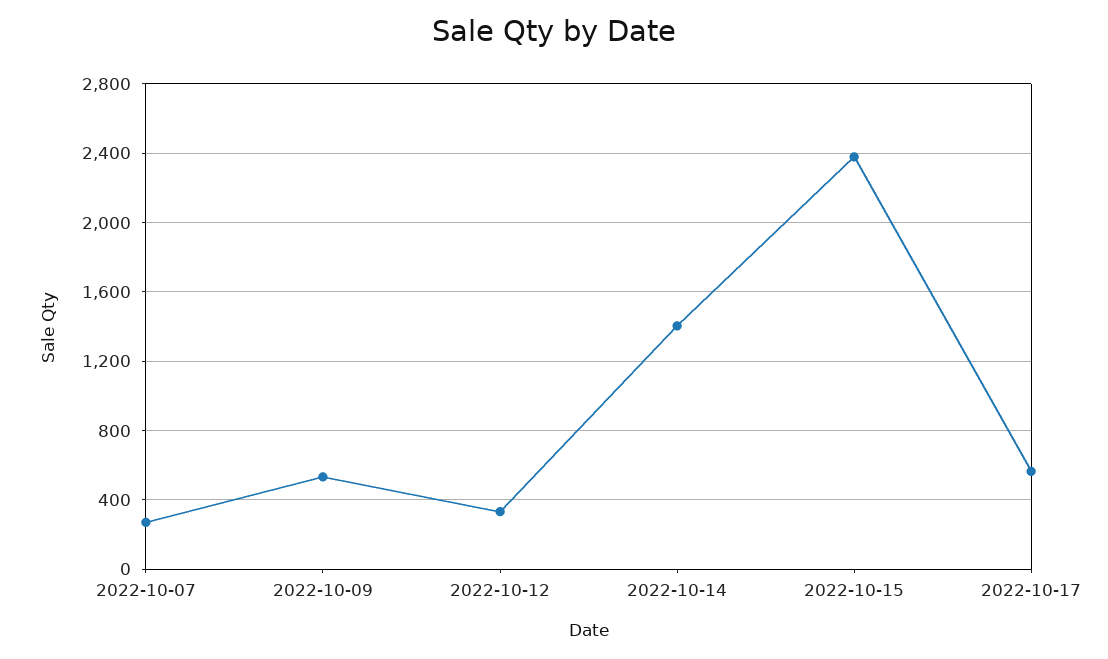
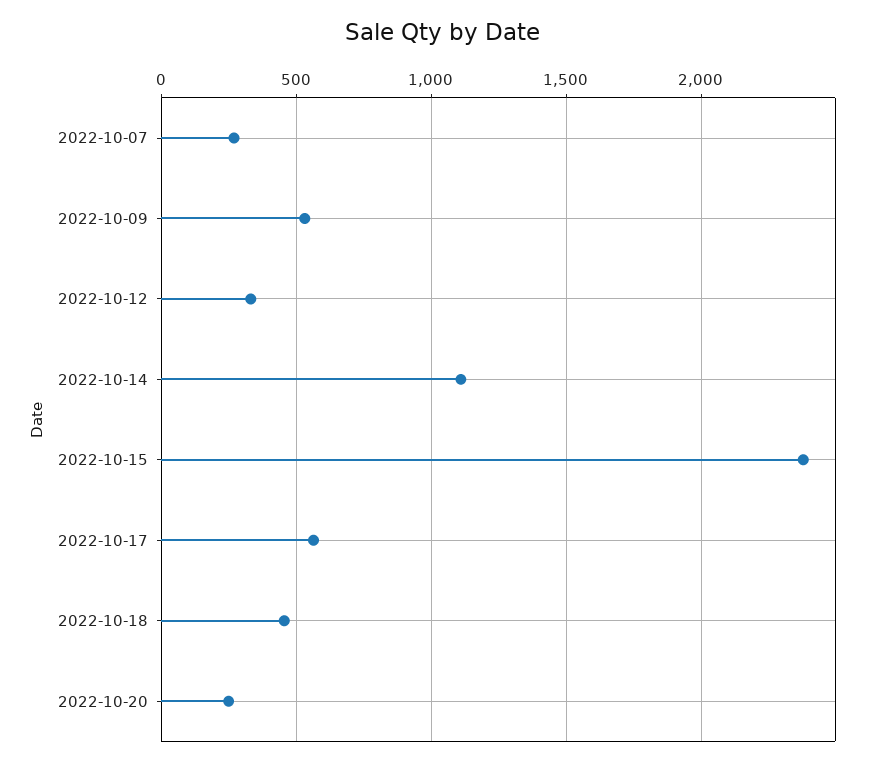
2022-10-14: 1400 -> 1100
2022-10-18: none -> 450
2022-10-20: none -> 250

